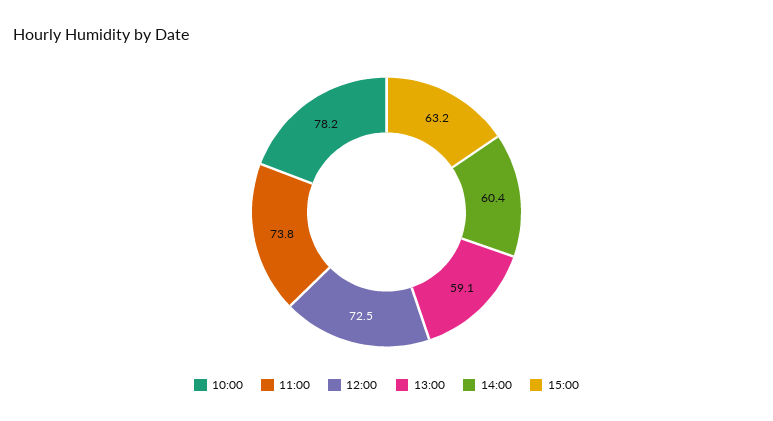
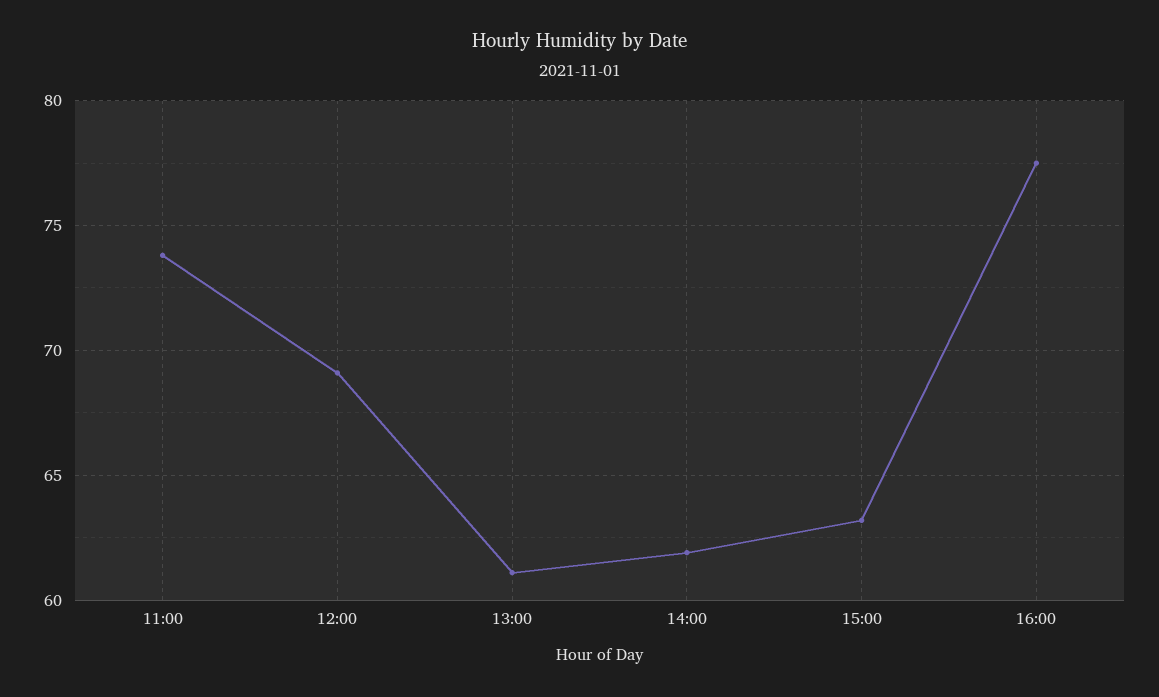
10:00: 78.2 -> none
12:00: 72.5 -> 69
13:00: 59.1 -> 61
14:00: 60.4 -> 62
16:00: none -> 77.5

